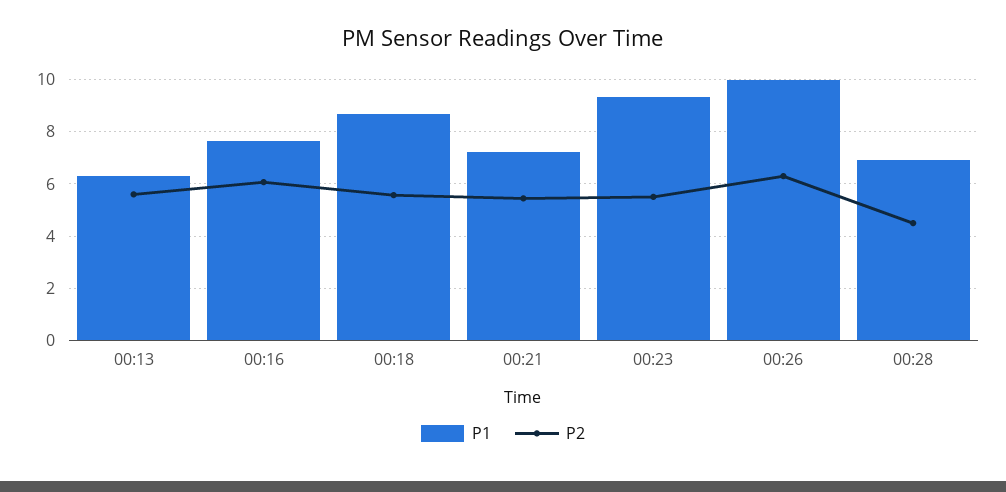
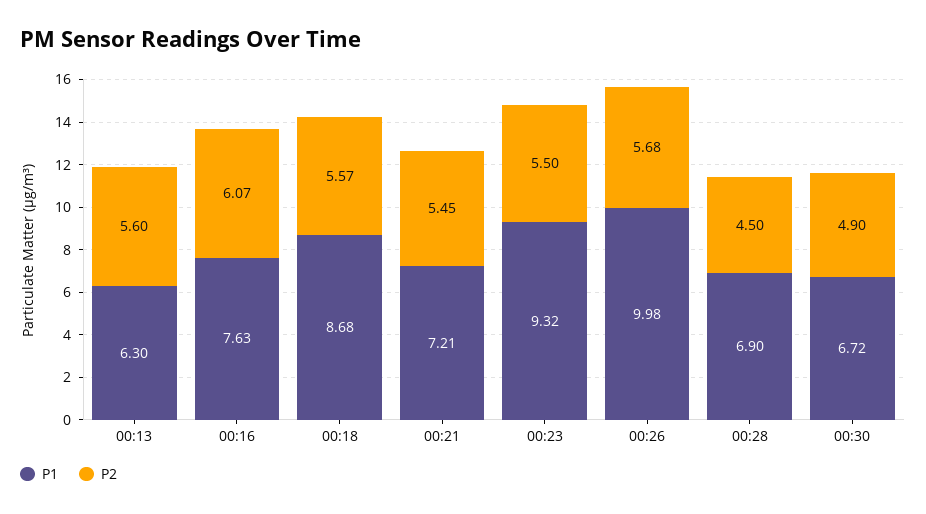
P2, 00:26: 6.25 -> 5.68
P1, 00:30: none -> 6.72
P2, 00:30: none -> 4.9

